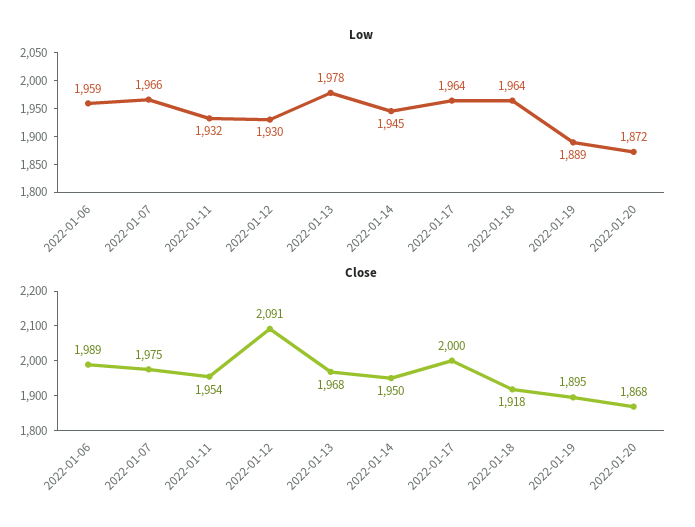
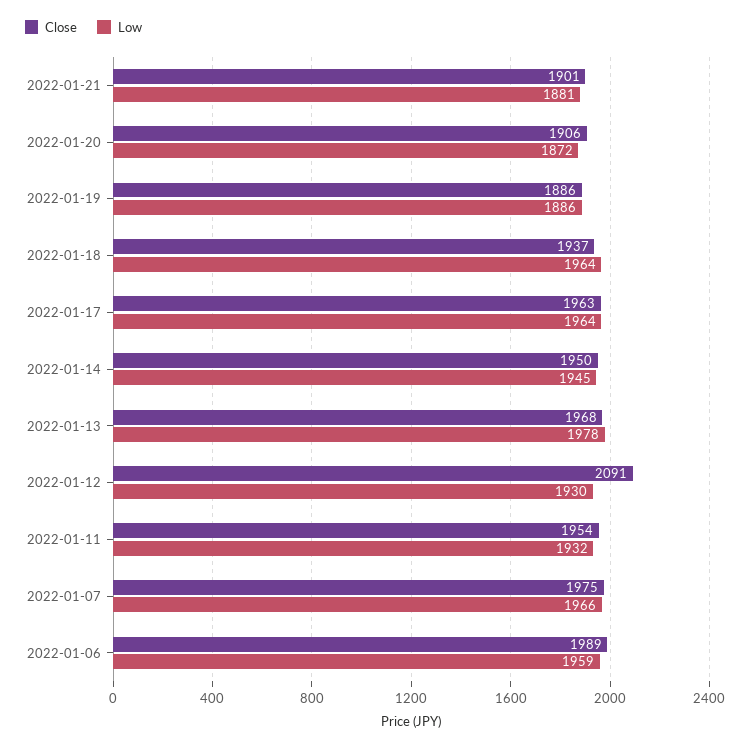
Low, 2022-01-19: 1889 -> 1886
Close, 2022-01-17: 2000 -> 1963
Close, 2022-01-18: 1918 -> 1937
Close, 2022-01-19: 1895 -> 1886
Close, 2022-01-20: 1868 -> 1906
Close, 2022-01-21: none -> 1901
Low, 2022-01-21: none -> 1881

